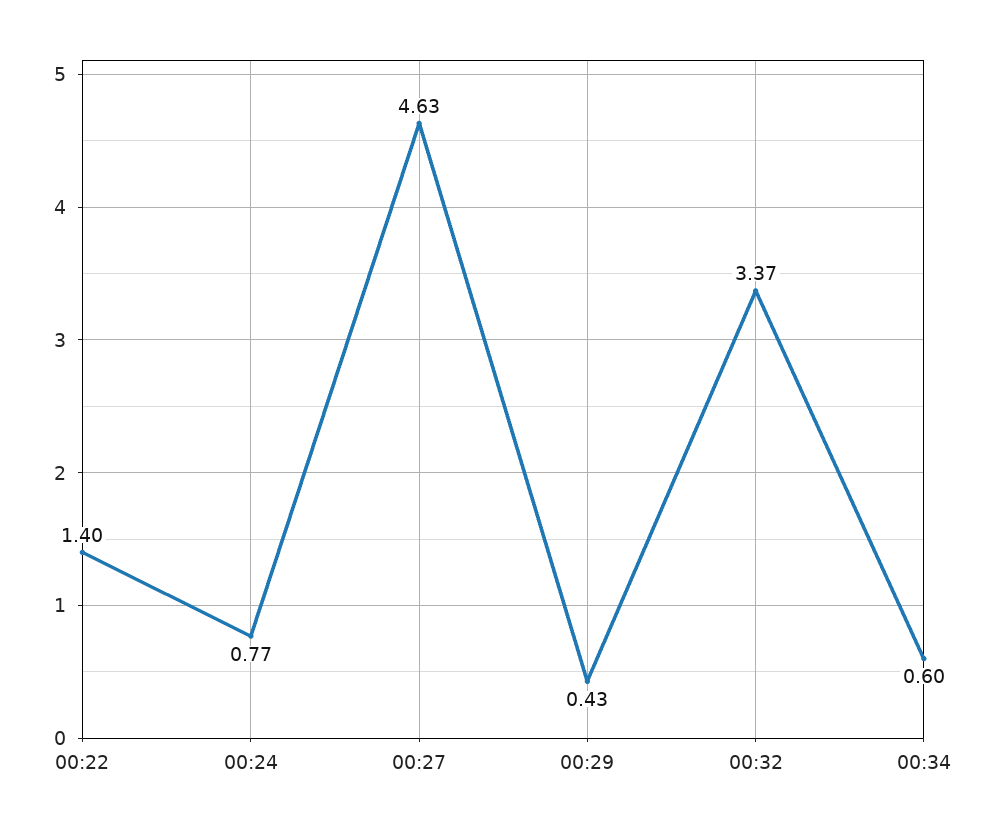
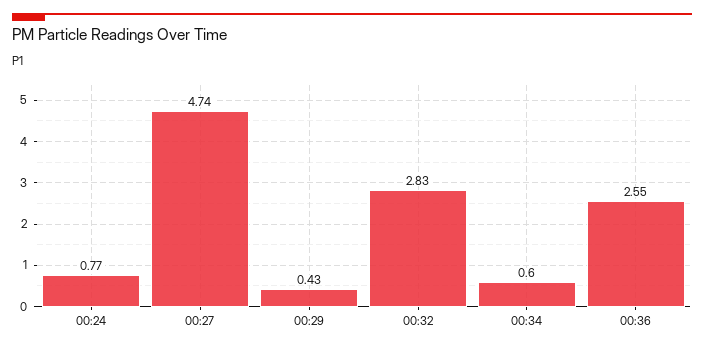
00:22: 1.4 -> none
00:27: 4.63 -> 4.74
00:32: 3.37 -> 2.83
00:36: none -> 2.55

